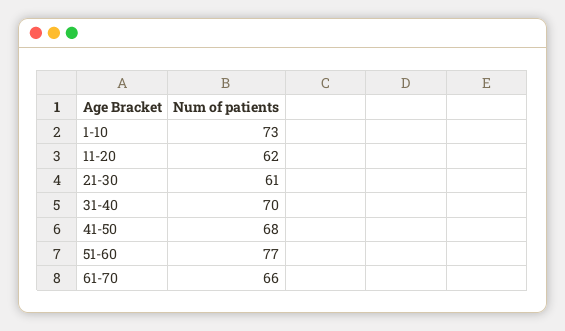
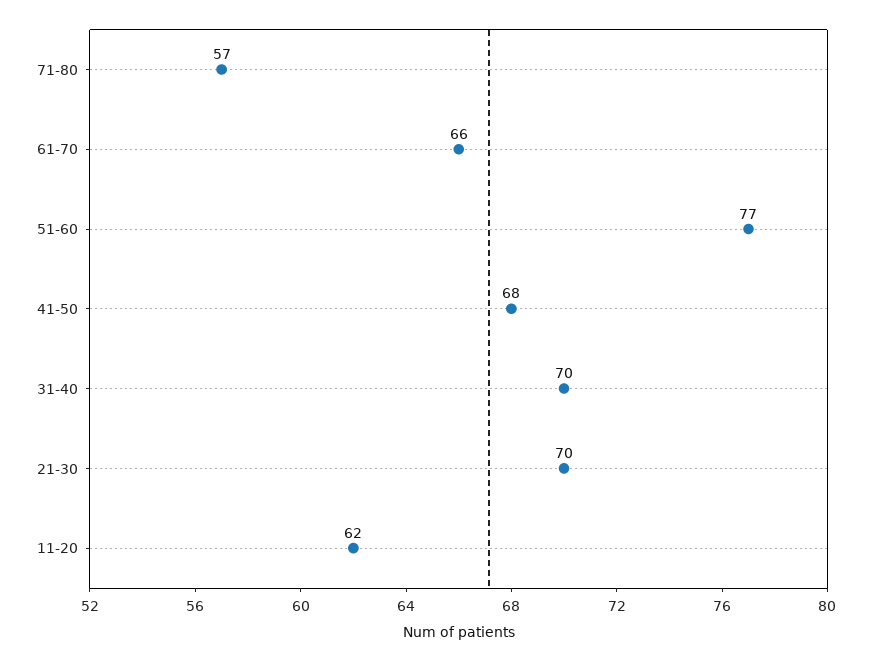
1-10: 73 -> none
21-30: 61 -> 70
71-80: none -> 57

